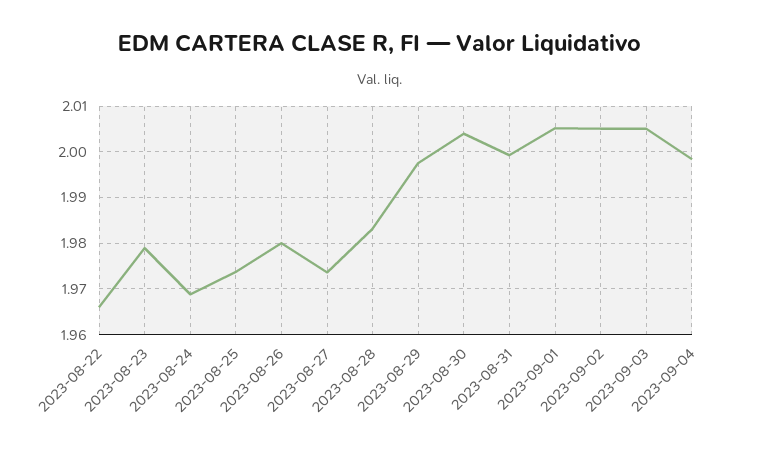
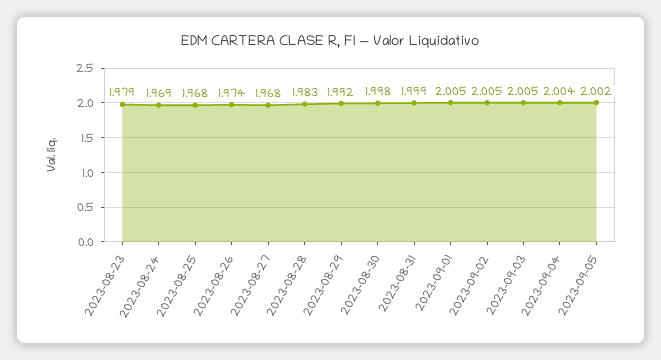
2023-08-22: 1.966 -> none
2023-08-25: 1.974 -> 1.968
2023-08-26: 1.98 -> 1.974
2023-08-27: 1.974 -> 1.968
2023-08-29: 1.998 -> 1.992
2023-08-30: 2.004 -> 1.998
2023-09-04: 1.998 -> 2.004
2023-09-05: none -> 2.002

